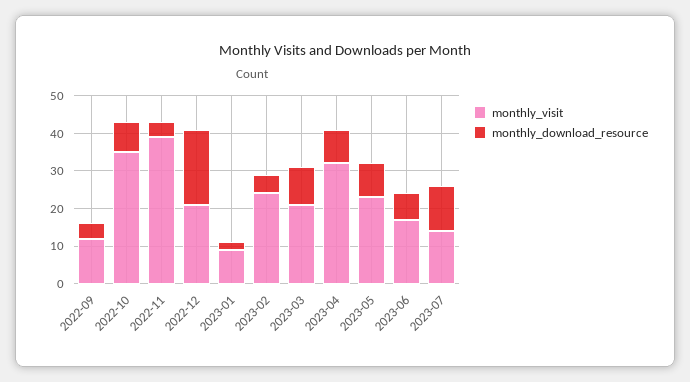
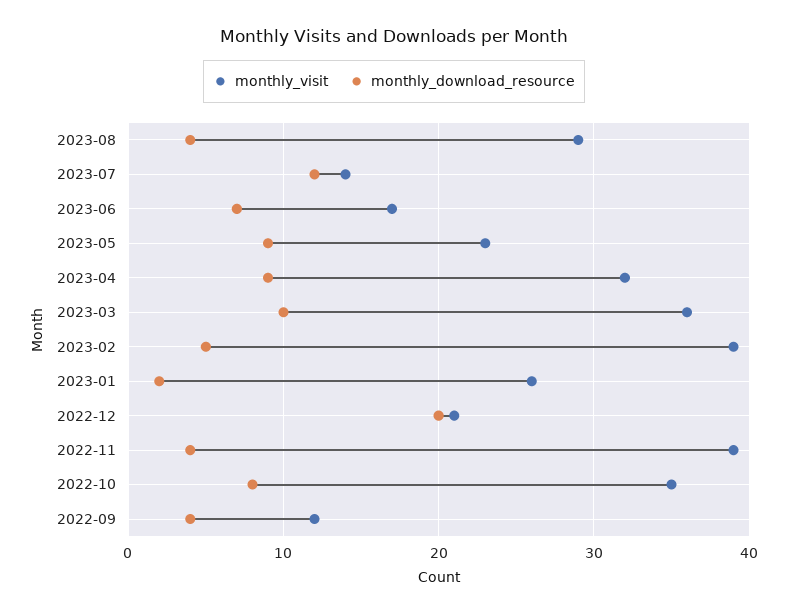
monthly_visit, 2023-01: 10 -> 26
monthly_visit, 2023-02: 25 -> 39
monthly_visit, 2023-03: 20 -> 36
monthly_visit, 2023-08: none -> 29
monthly_download_resource, 2023-08: none -> 4

